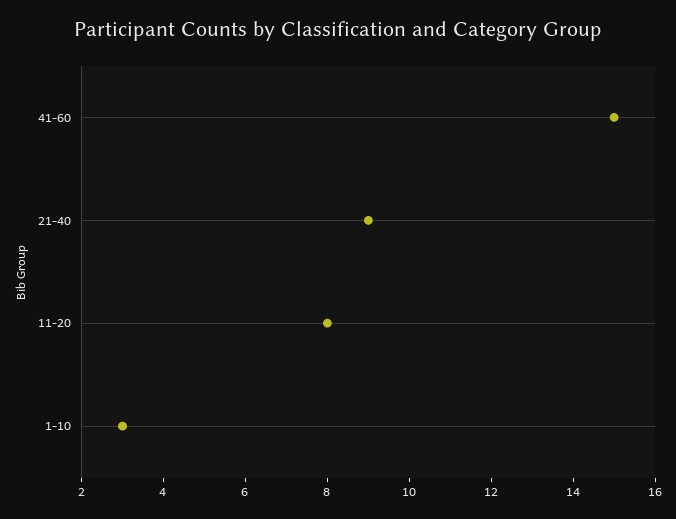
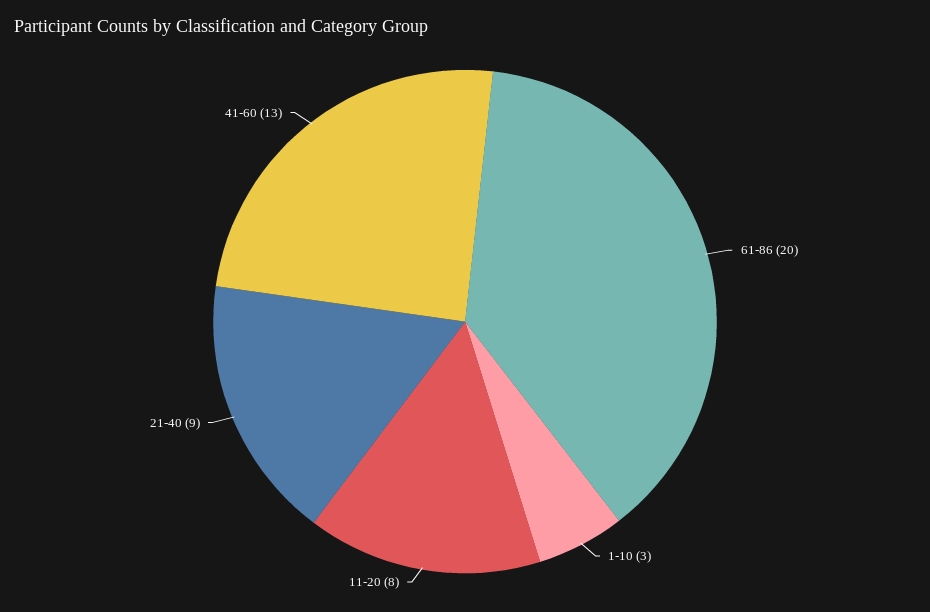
41-60: 15 -> 13
61-86: none -> 20

